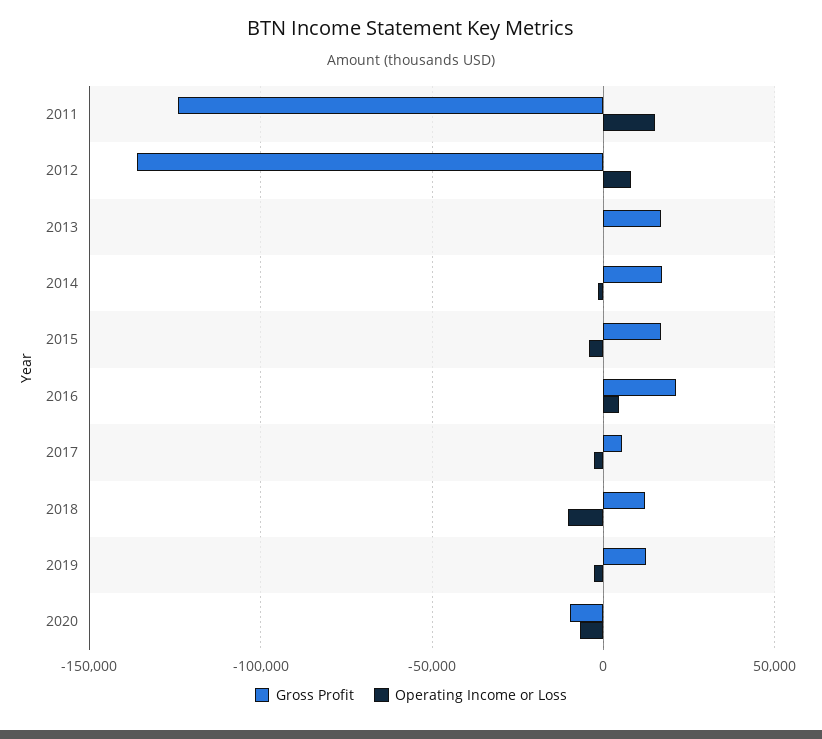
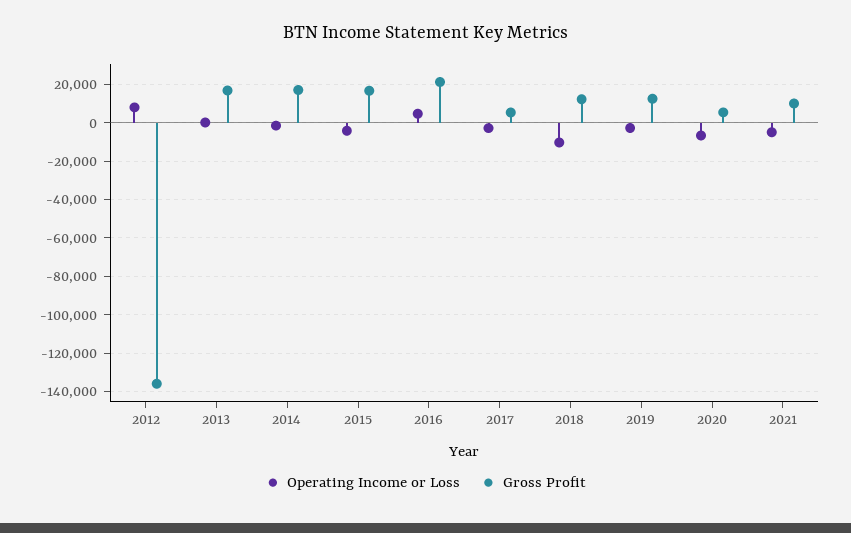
Gross Profit, 2011: -125000 -> none
Operating Income or Loss, 2011: 15000 -> none
Gross Profit, 2020: -10000 -> 5000
Operating Income or Loss, 2021: none -> -5000
Gross Profit, 2021: none -> 10000

